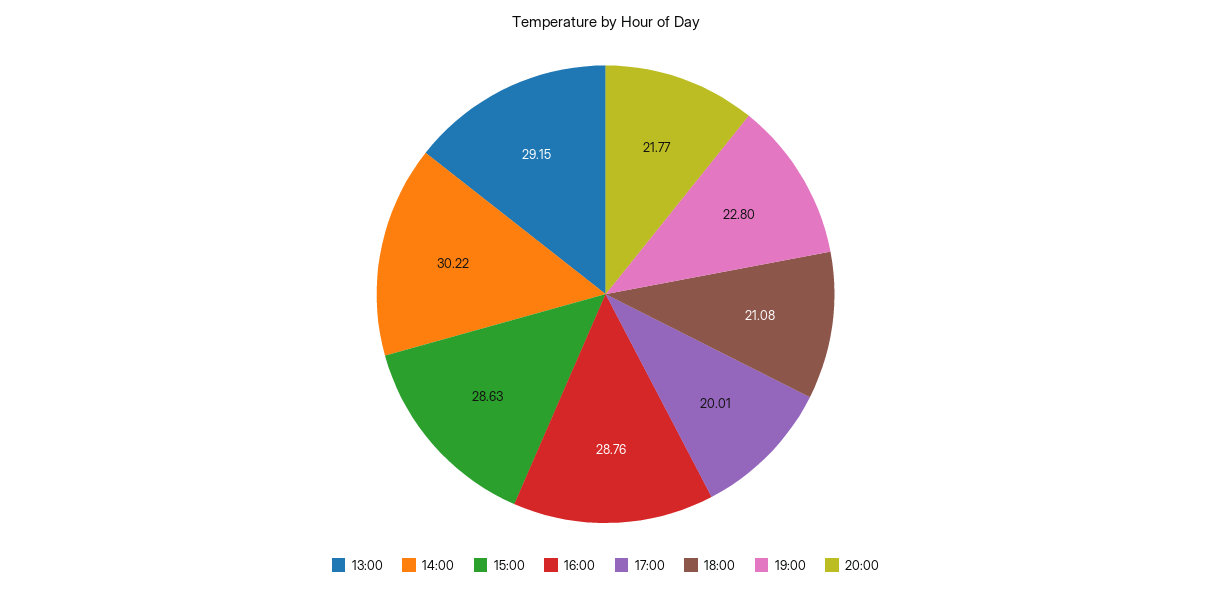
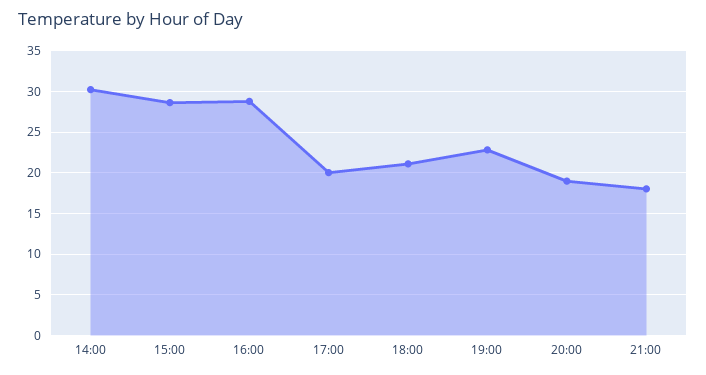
13:00: 29.15 -> none
20:00: 21.77 -> 19
21:00: none -> 18

